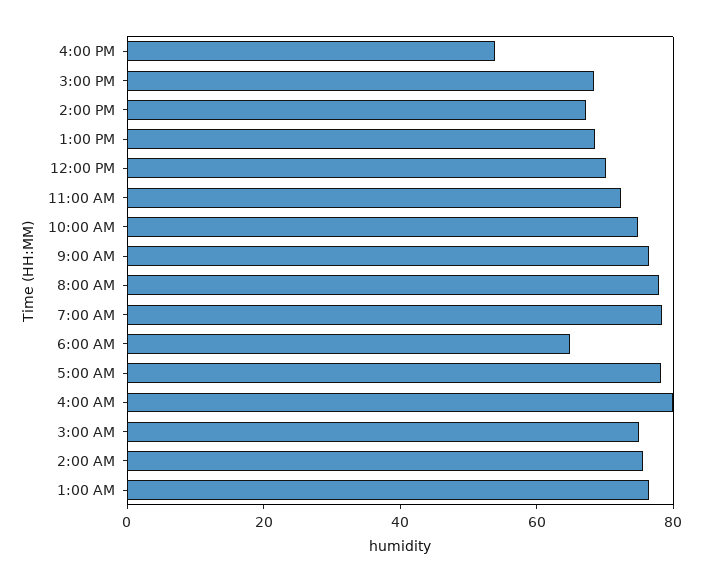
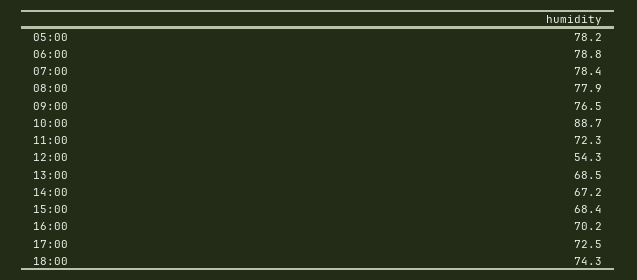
4:00 PM: 55 -> 70.2
12:00 PM: 70 -> 54.3
10:00 AM: 75 -> 88.7
6:00 AM: 65 -> 78.8
4:00 AM: 80 -> none
3:00 AM: 75 -> none
2:00 AM: 75 -> none
1:00 AM: 75 -> none
17:00: none -> 72.5
18:00: none -> 74.3

